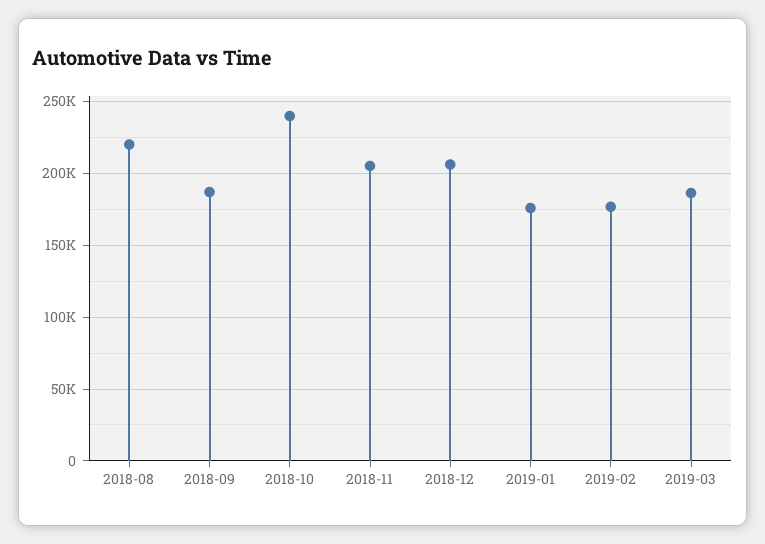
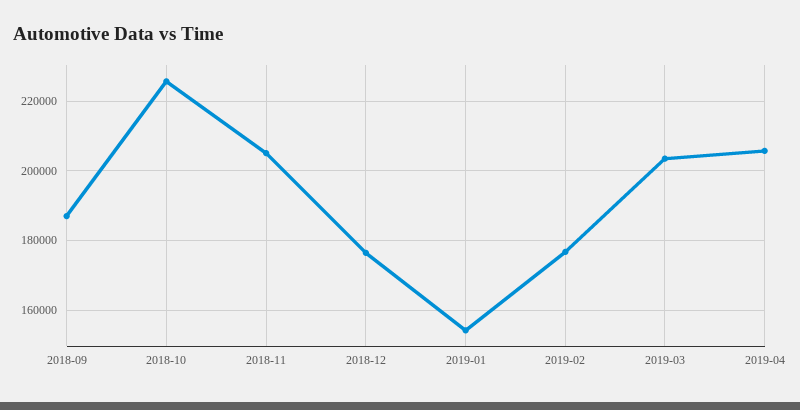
2018-08: 220000 -> none
2018-10: 240000 -> 226000
2018-12: 205000 -> 176000
2019-01: 175000 -> 154000
2019-03: 185000 -> 204000
2019-04: none -> 206000

